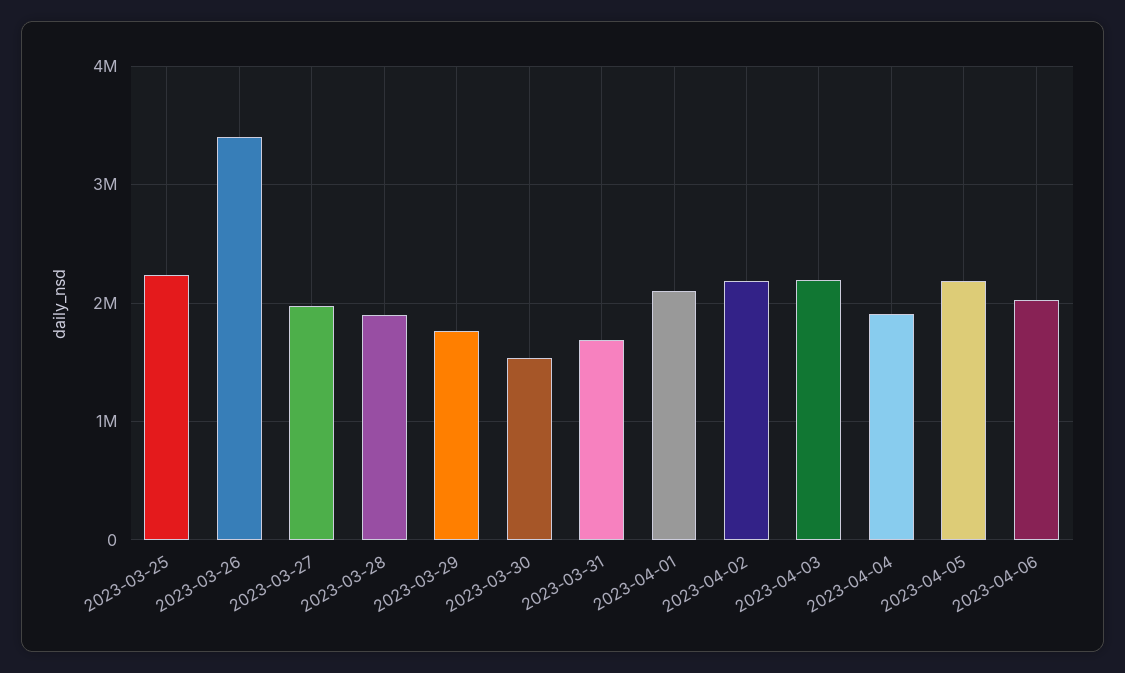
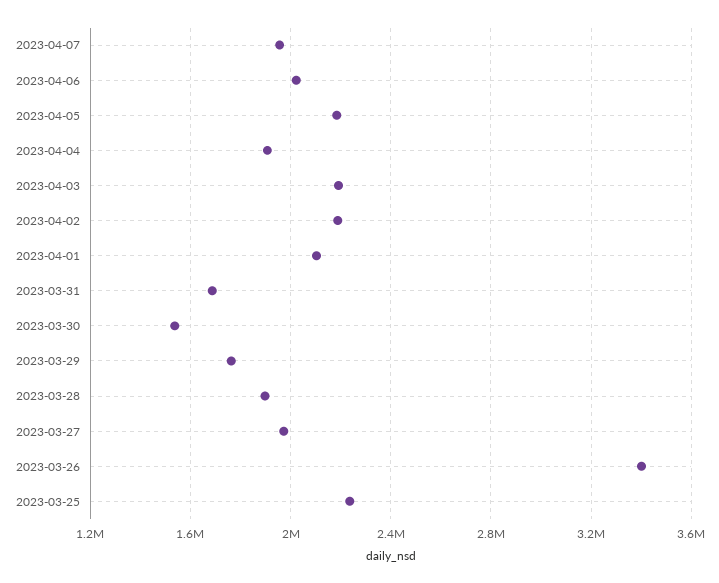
2023-04-07: none -> 1950000

